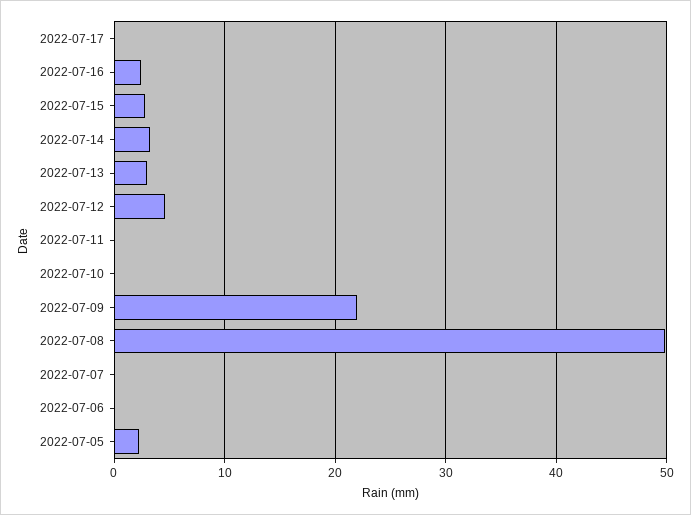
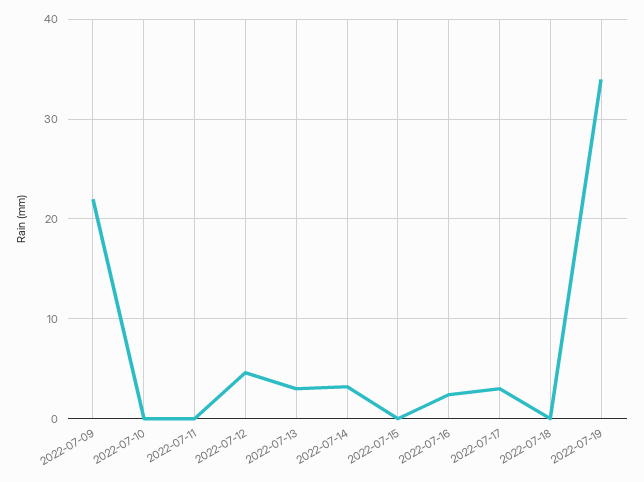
2022-07-17: 0 -> 3
2022-07-15: 3 -> 0
2022-07-08: 50 -> none
2022-07-07: 0 -> none
2022-07-06: 0 -> none
2022-07-05: 2 -> none
2022-07-18: none -> 0
2022-07-19: none -> 34

